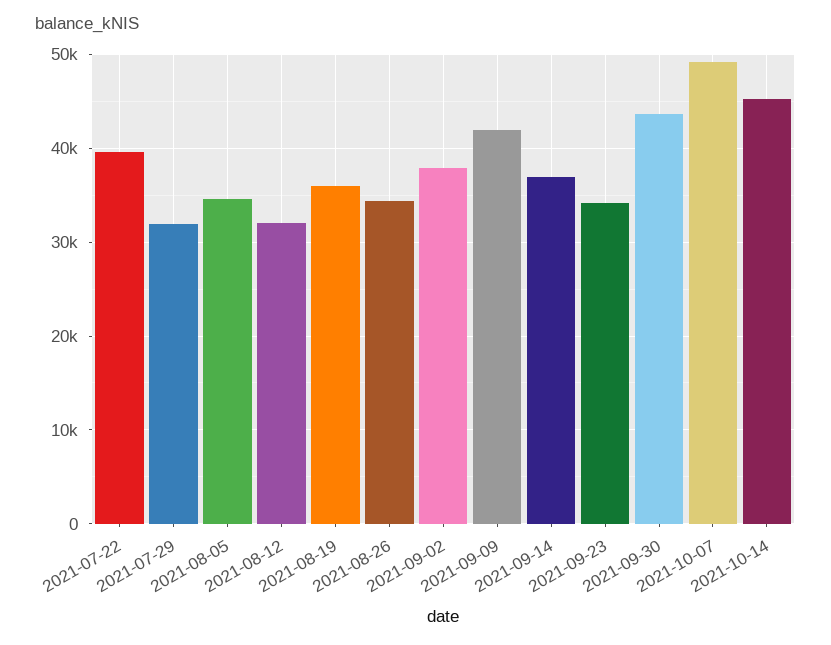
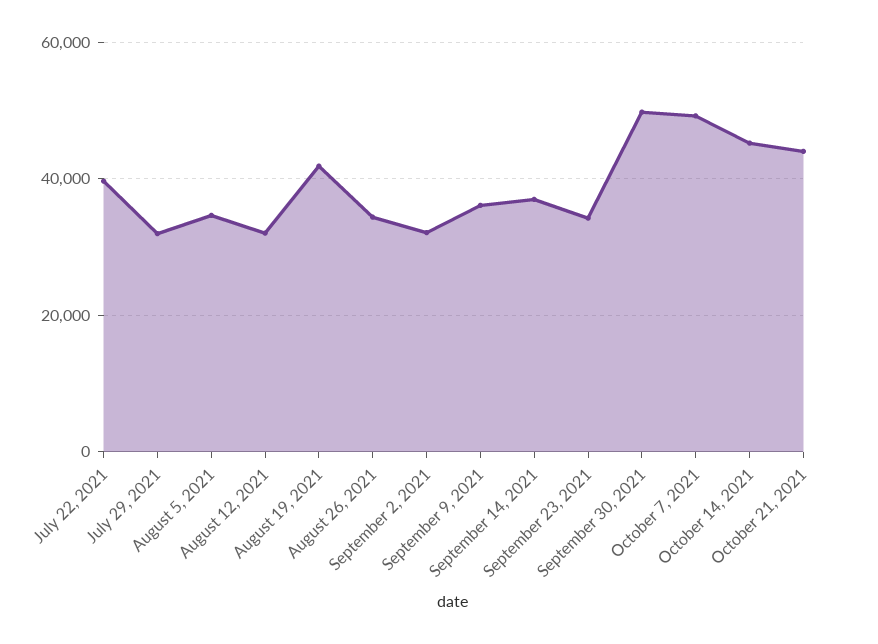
2021-08-19: 36000 -> 42000
2021-09-02: 38000 -> 32000
2021-09-09: 42000 -> 36000
2021-09-30: 44000 -> 50000
October 21, 2021: none -> 44000

